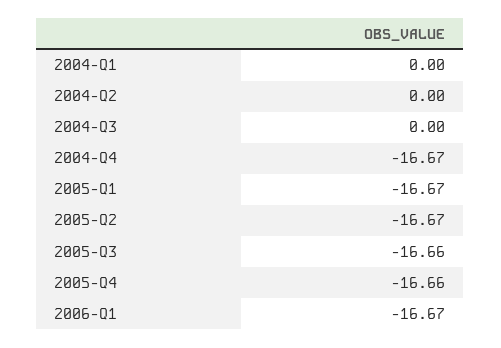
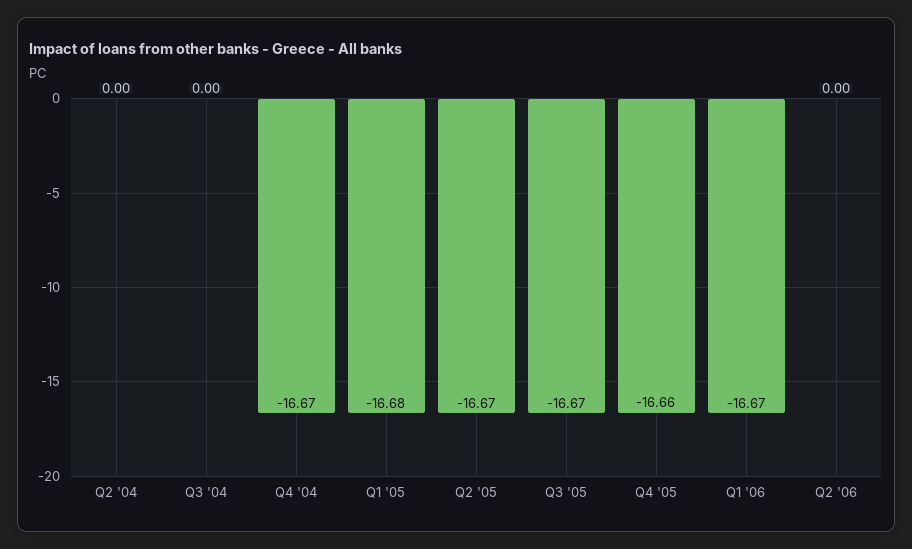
2004-Q1: 0 -> none
2005-Q1: -16.67 -> -16.68
2005-Q3: -16.66 -> -16.67
Q2 '06: none -> 0

